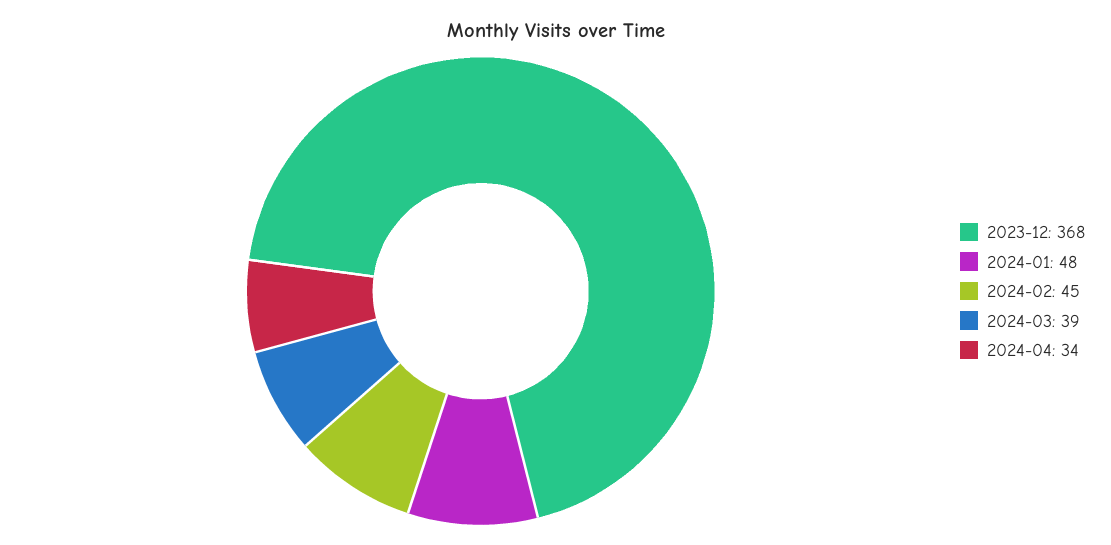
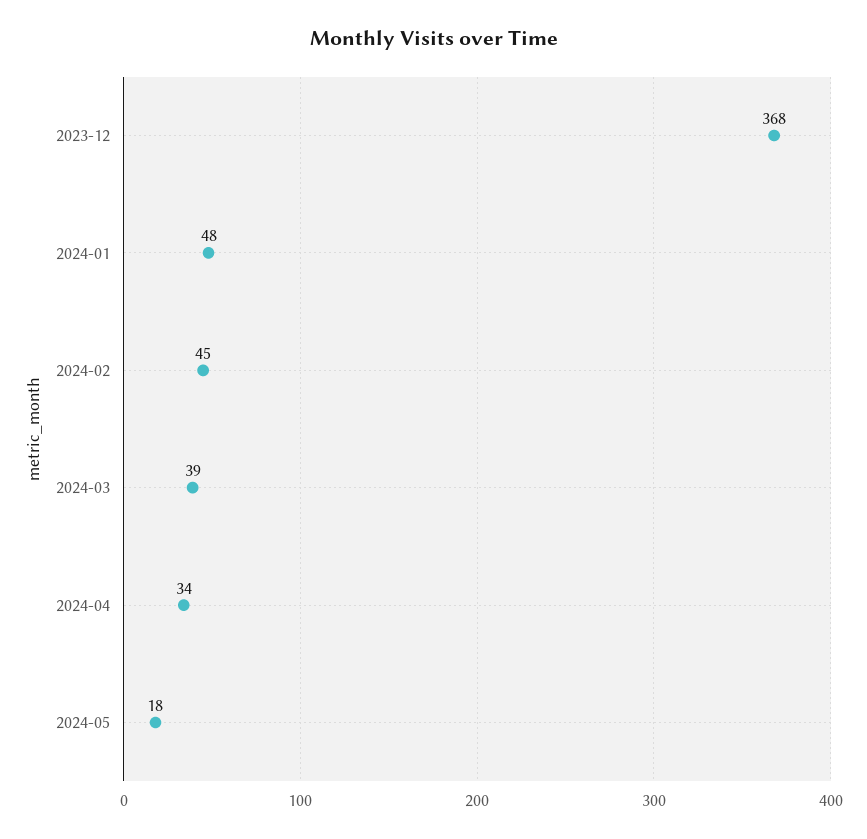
2024-05: none -> 18

